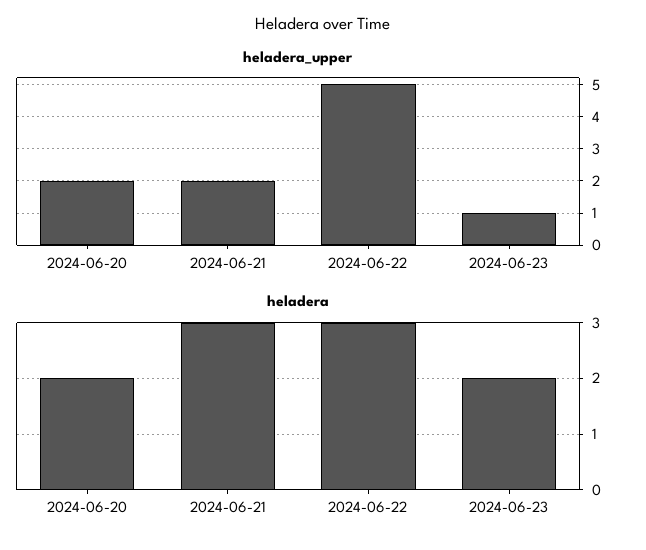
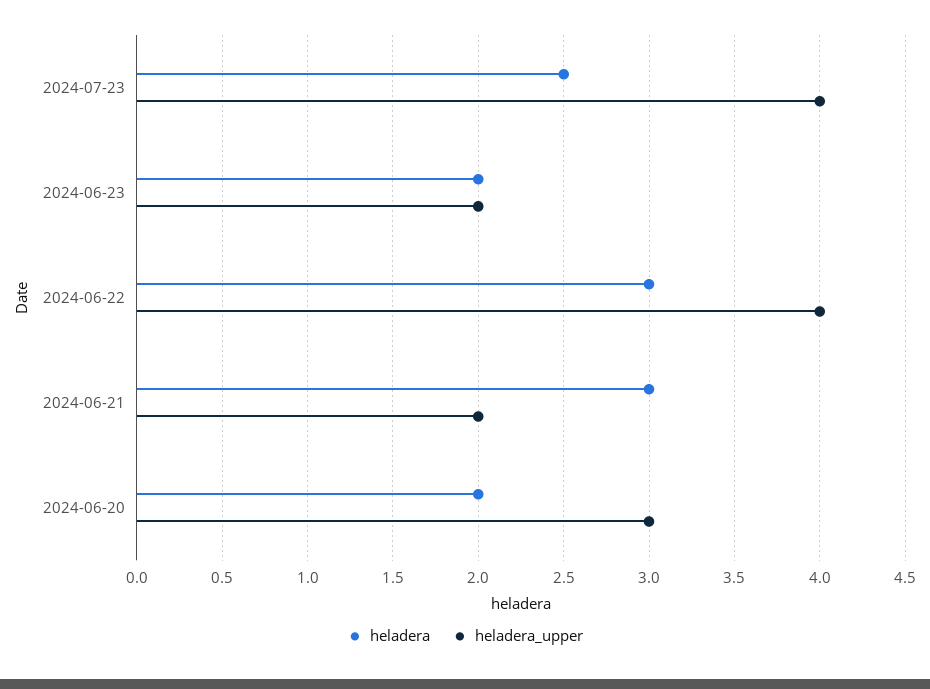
heladera_upper, 2024-06-20: 2 -> 3
heladera_upper, 2024-06-22: 5 -> 4
heladera_upper, 2024-06-23: 1 -> 2
heladera, 2024-07-23: none -> 2.5
heladera_upper, 2024-07-23: none -> 4

